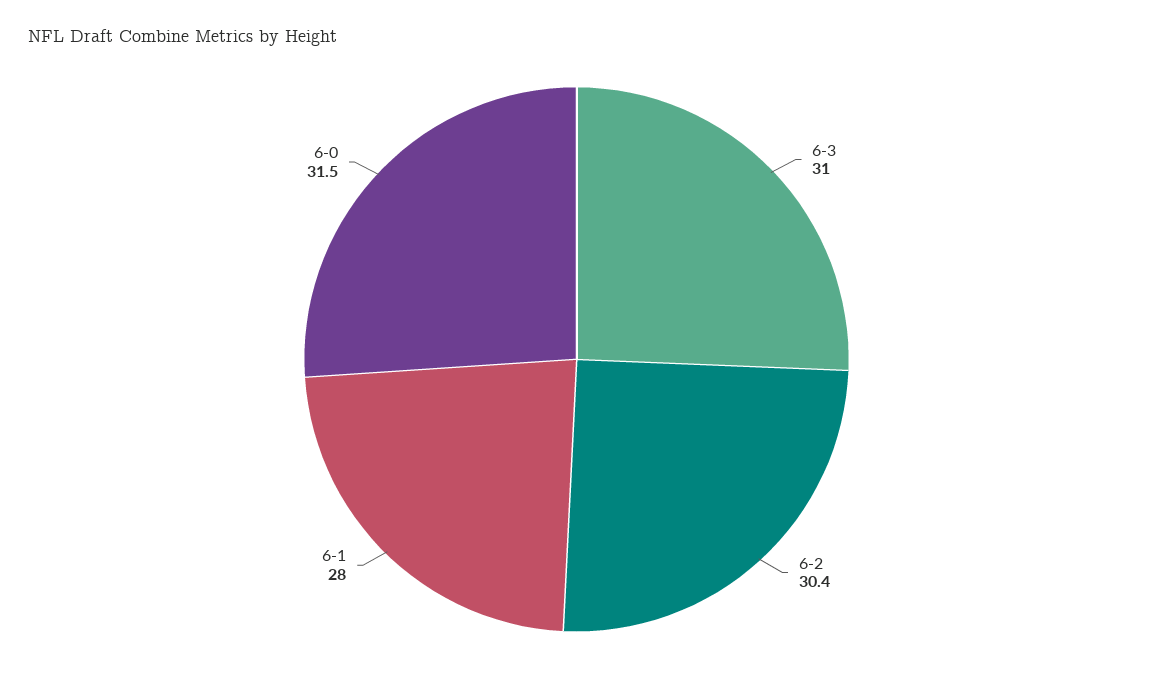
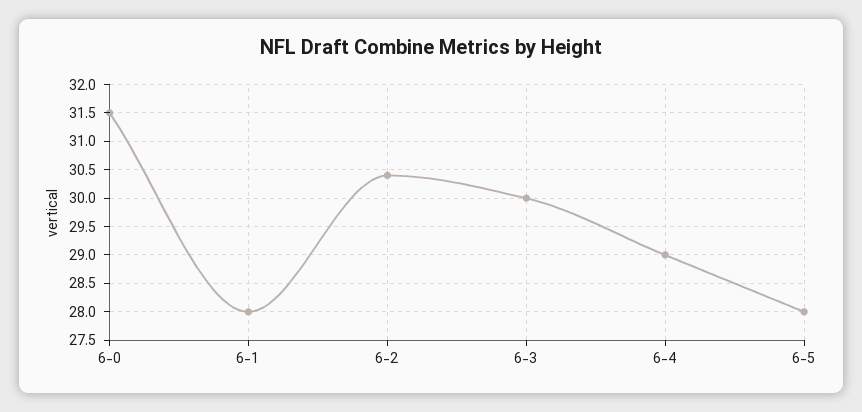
6-3: 31 -> 30
6-4: none -> 29
6-5: none -> 28

